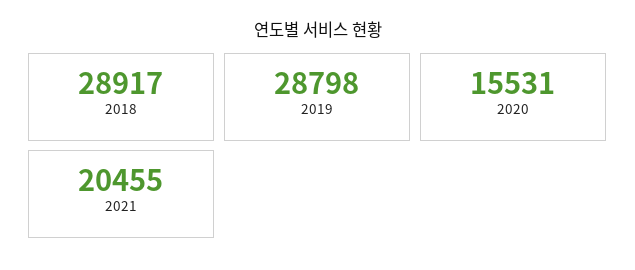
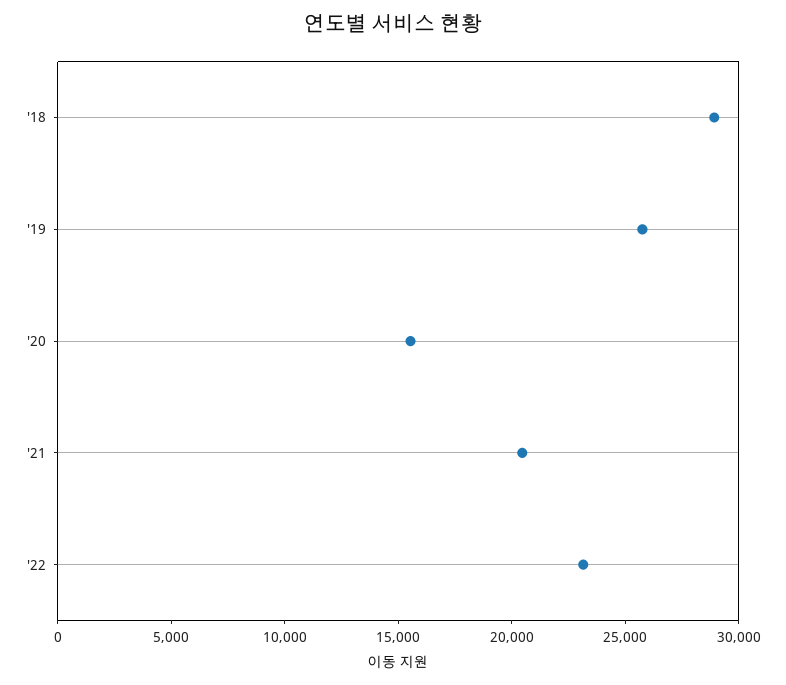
2019: 28798 -> 26000
'22: none -> 23000

